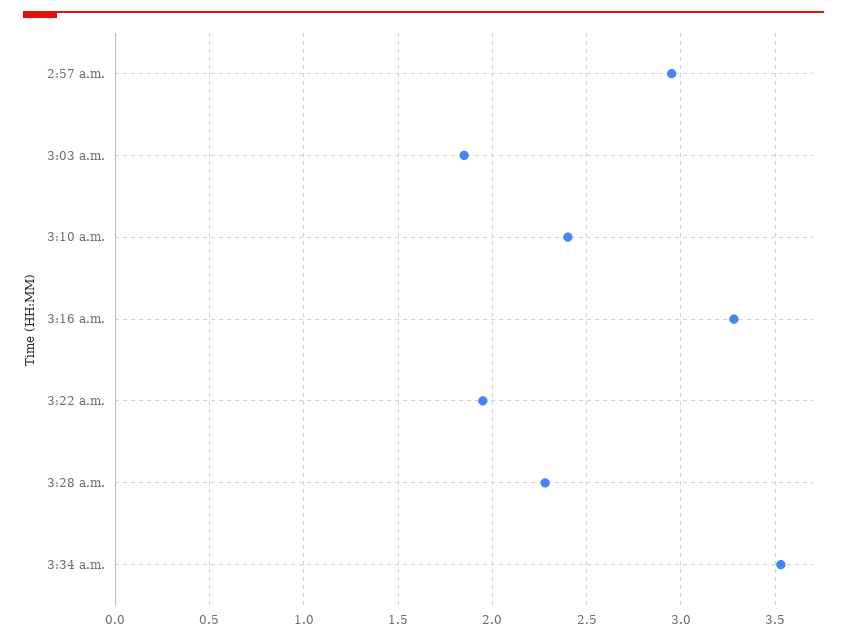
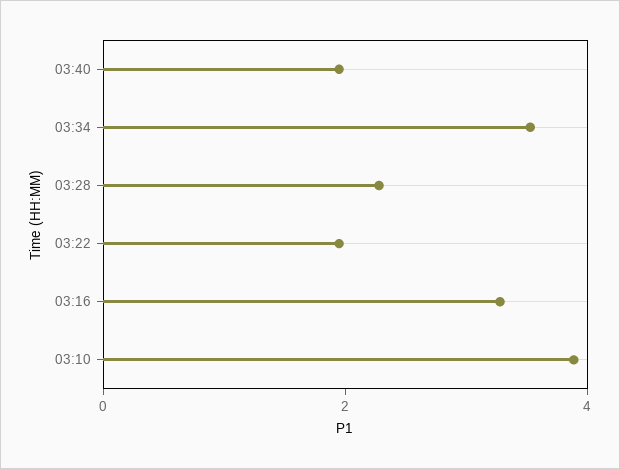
2:57 a.m.: 2.95 -> none
3:03 a.m.: 1.85 -> none
3:10 a.m.: 2.4 -> 4
03:40: none -> 2

